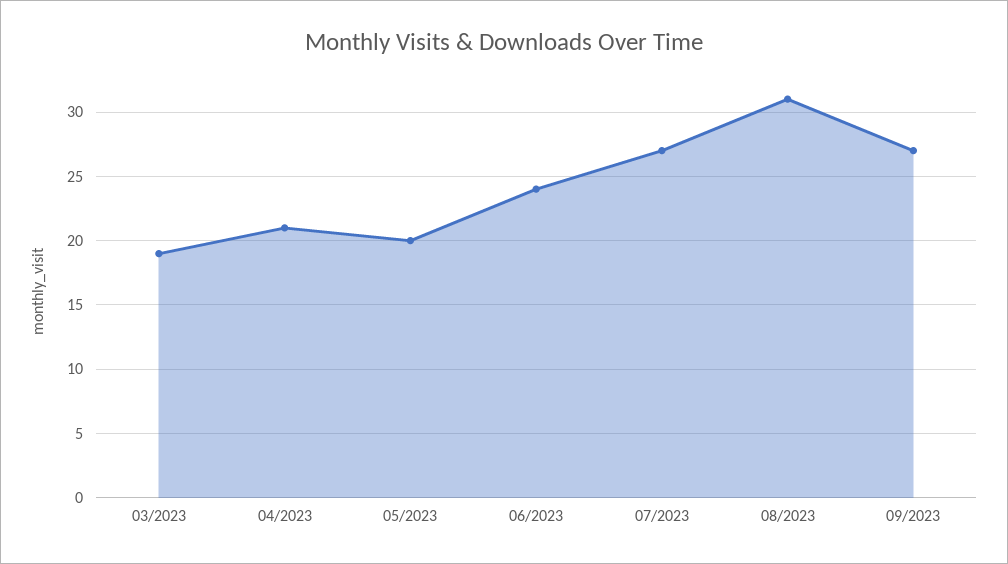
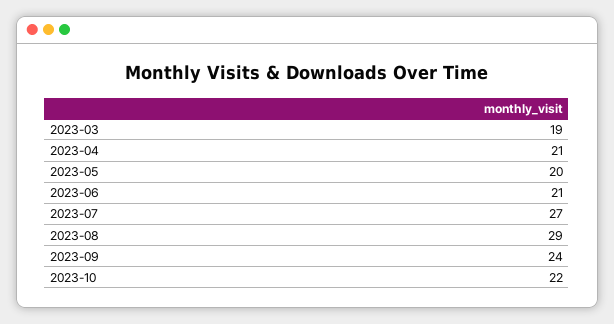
06/2023: 24 -> 21
08/2023: 31 -> 29
09/2023: 27 -> 24
2023-10: none -> 22

